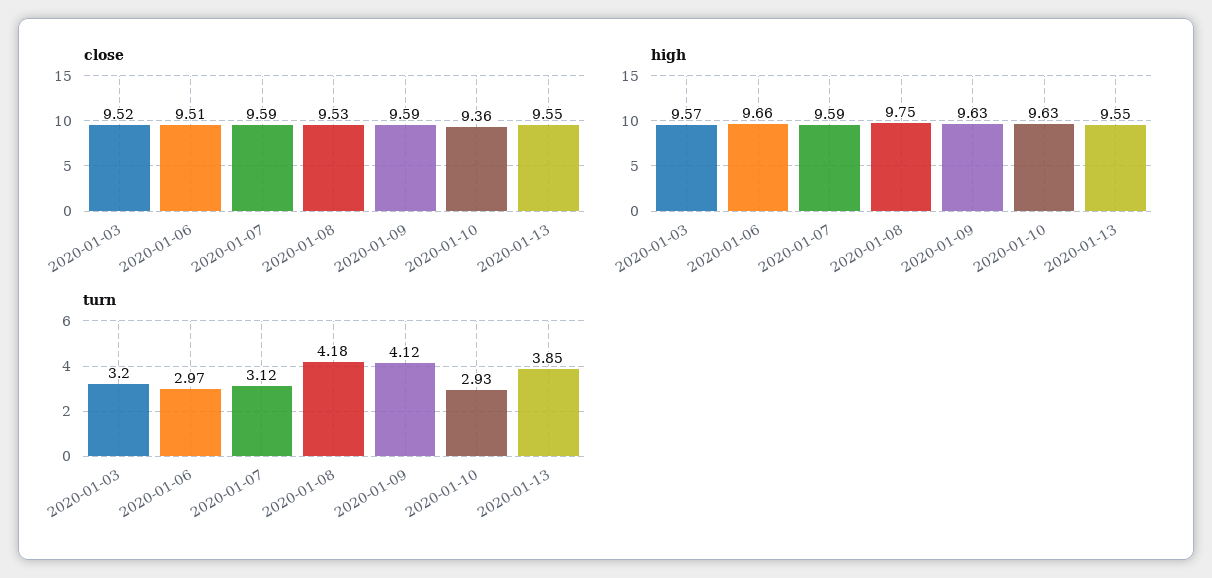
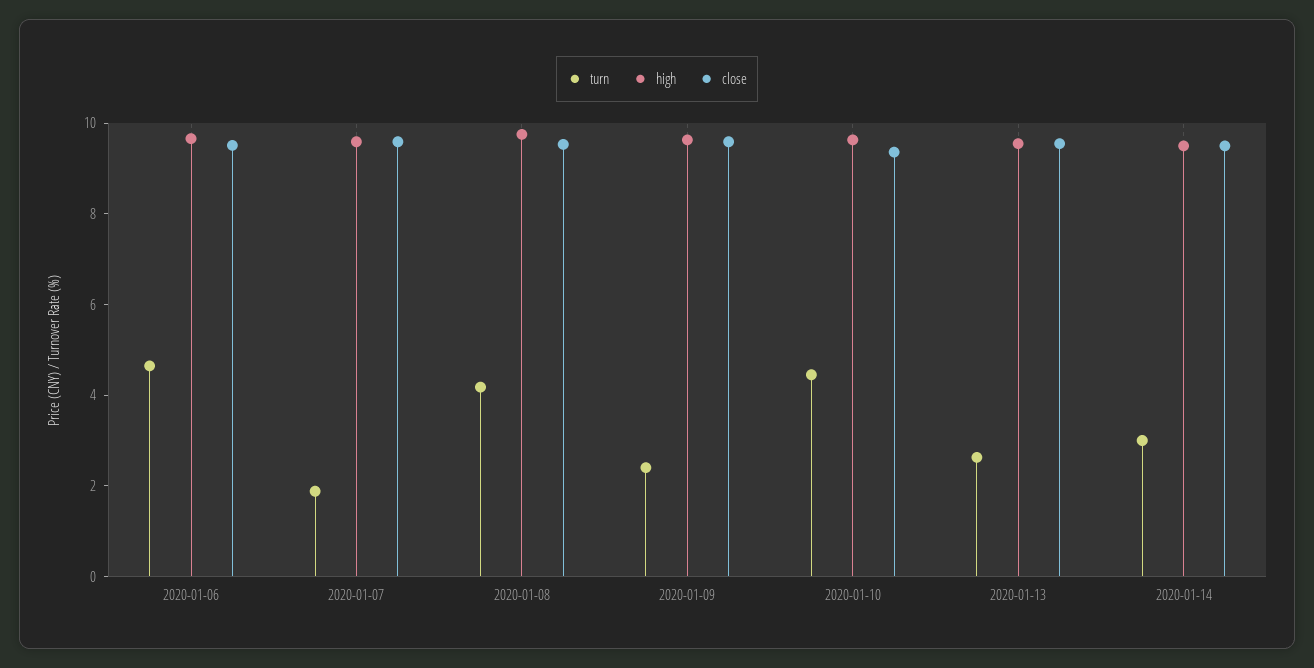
close, 2020-01-03: 9.52 -> none
high, 2020-01-03: 9.57 -> none
turn, 2020-01-03: 3.2 -> none
turn, 2020-01-06: 2.97 -> 4.5
turn, 2020-01-07: 3.12 -> 2
turn, 2020-01-09: 4.12 -> 2.5
turn, 2020-01-10: 2.93 -> 4.5
turn, 2020-01-13: 3.85 -> 2.5
turn, 2020-01-14: none -> 3
high, 2020-01-14: none -> 9.5
close, 2020-01-14: none -> 9.5

